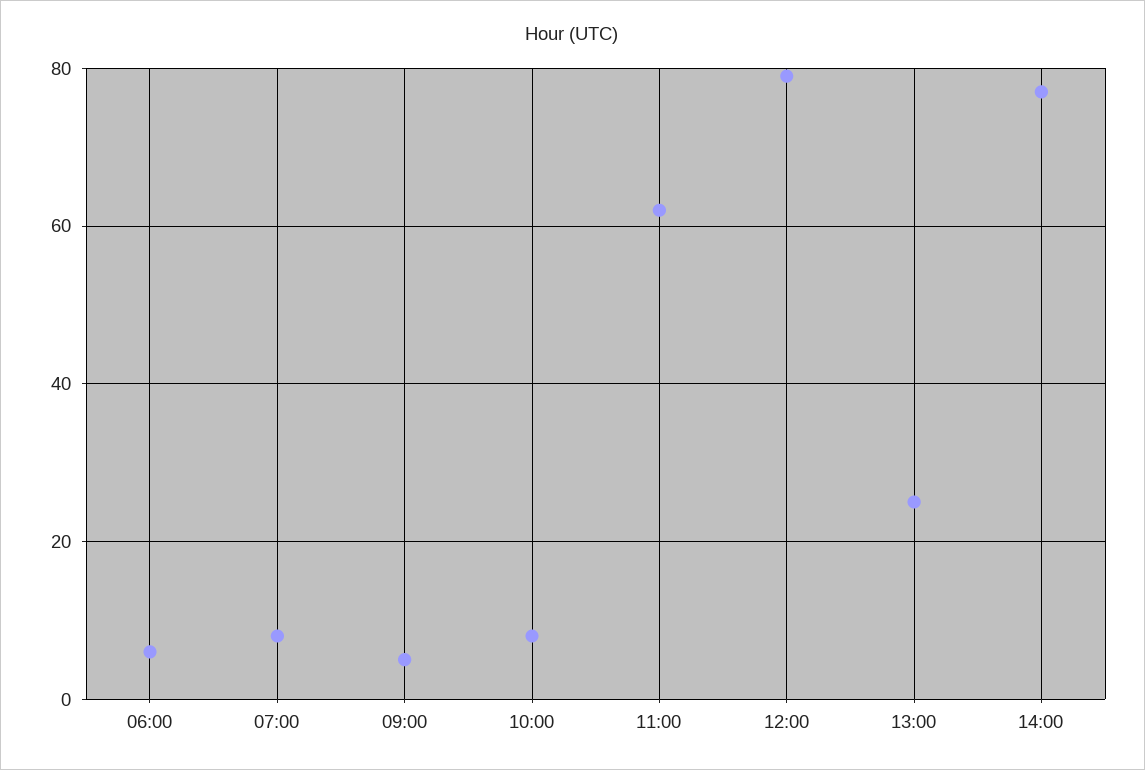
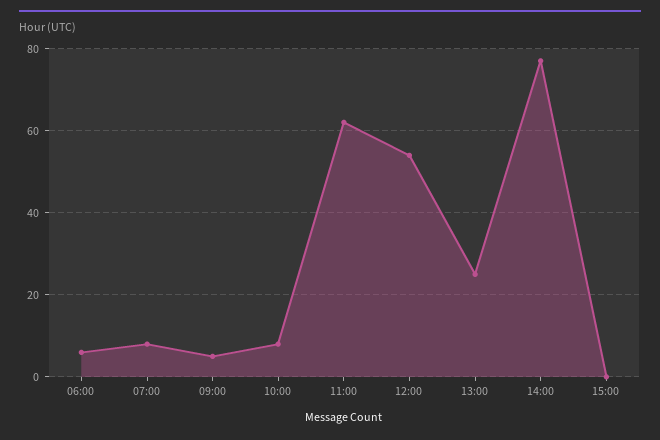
12:00: 80 -> 55
15:00: none -> 0

